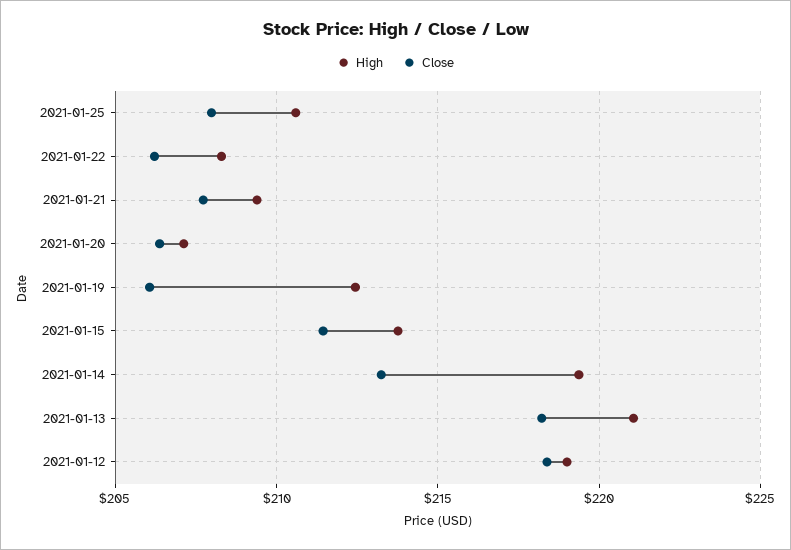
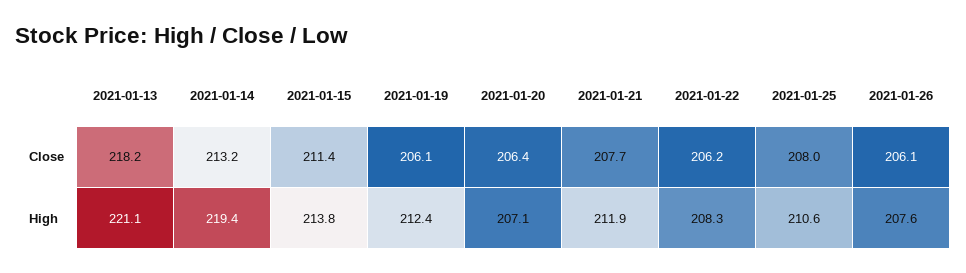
High, 2021-01-21: 209.5 -> 211.9
High, 2021-01-12: 219 -> none
Close, 2021-01-12: 218.5 -> none
Close, 2021-01-26: none -> 206.1
High, 2021-01-26: none -> 207.6

